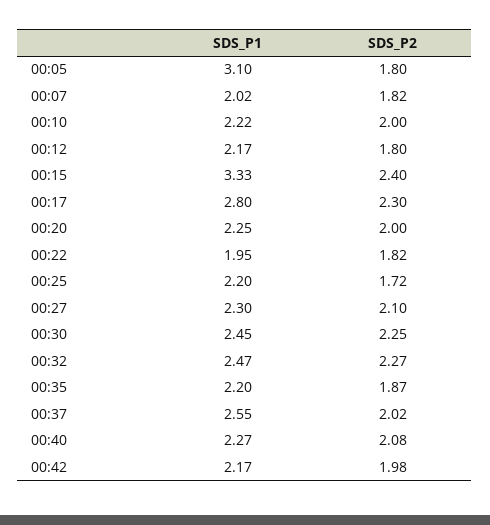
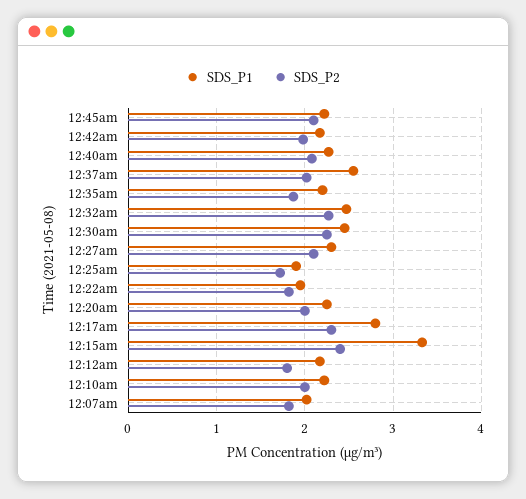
SDS_P1, 00:05: 3.1 -> none
SDS_P2, 00:05: 1.8 -> none
SDS_P1, 00:25: 2.2 -> 1.9
SDS_P1, 12:45am: none -> 2.2
SDS_P2, 12:45am: none -> 2.1

